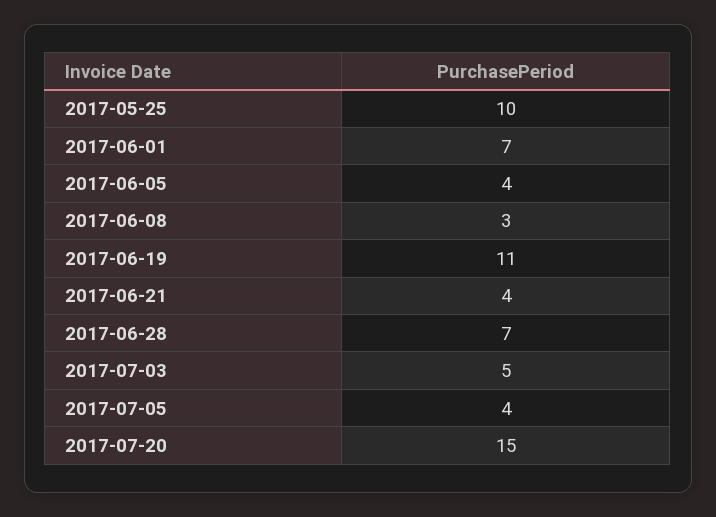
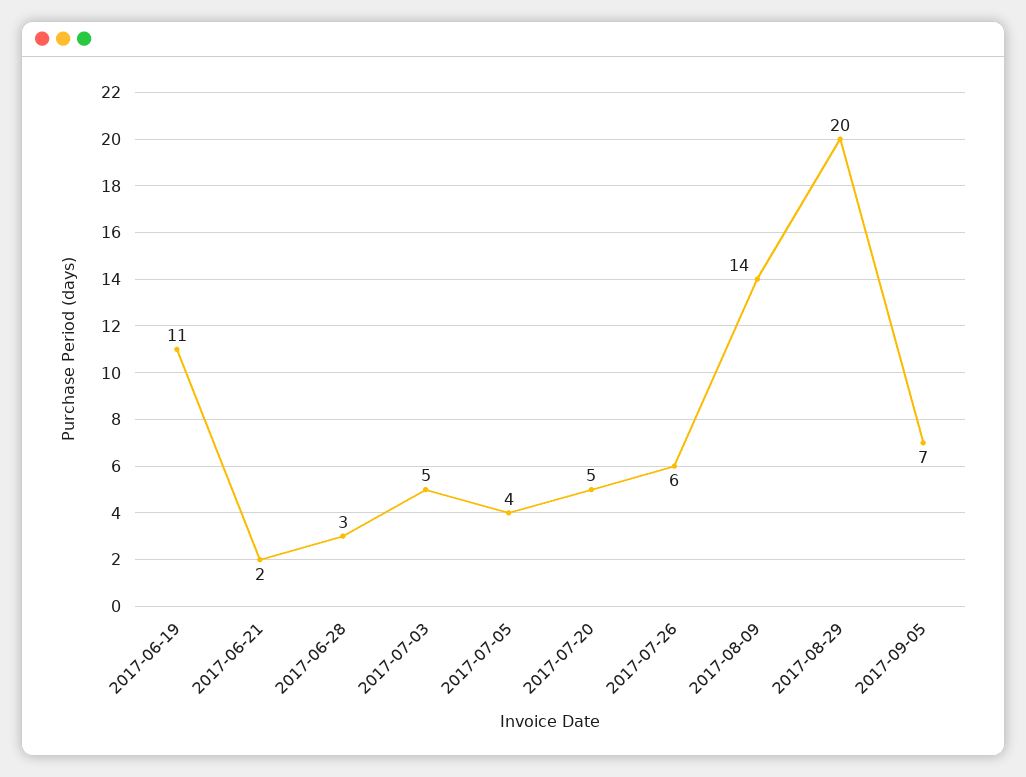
2017-05-25: 10 -> none
2017-06-01: 7 -> none
2017-06-05: 4 -> none
2017-06-08: 3 -> none
2017-06-21: 4 -> 2
2017-06-28: 7 -> 3
2017-07-20: 15 -> 5
2017-07-26: none -> 6
2017-08-09: none -> 14
2017-08-29: none -> 20
2017-09-05: none -> 7

